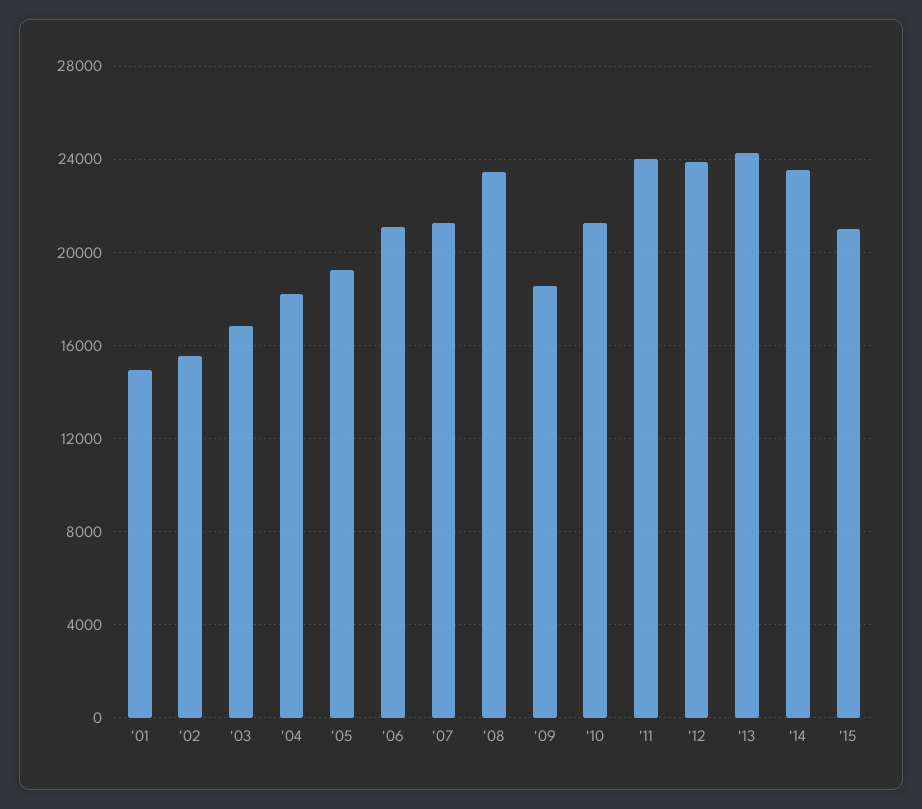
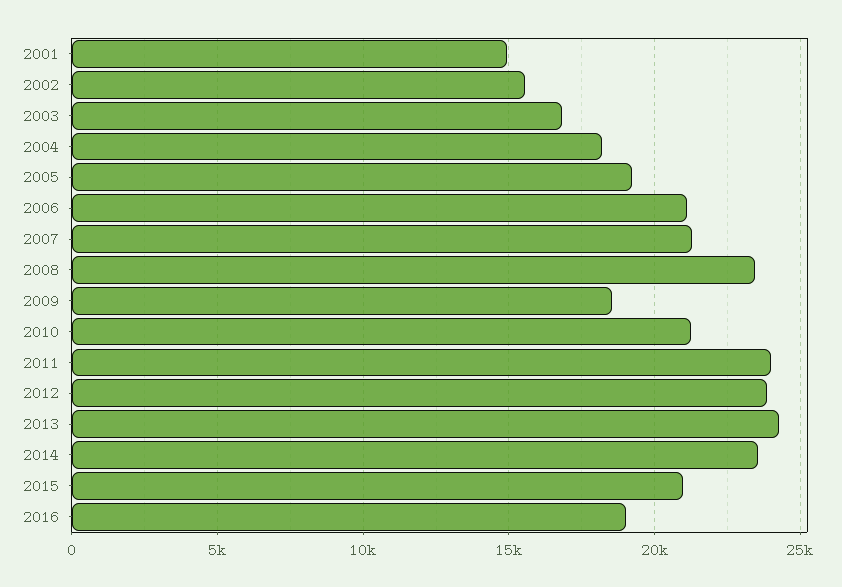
2016: none -> 19000

